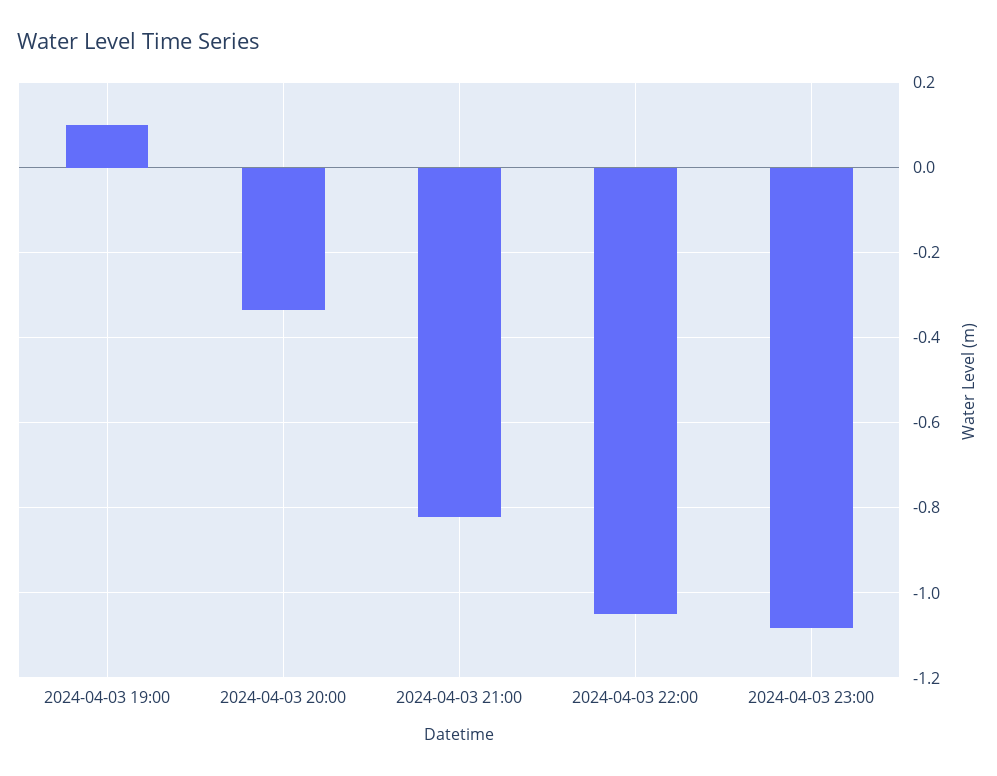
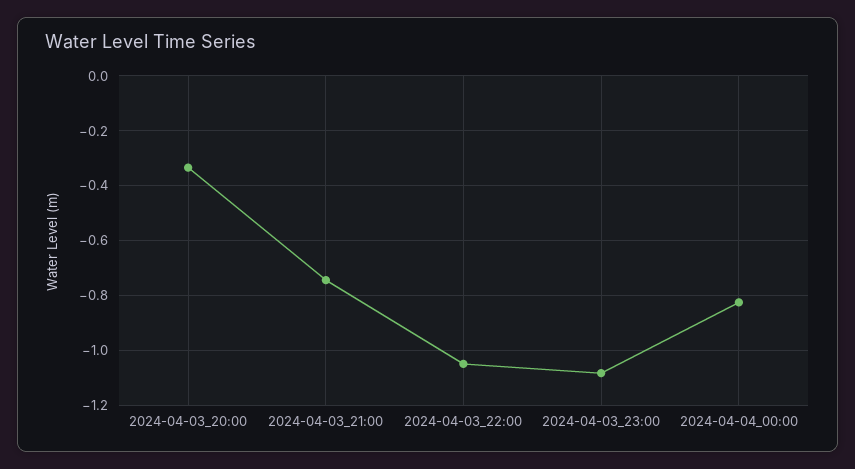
2024-04-03 19:00: 0.1 -> none
2024-04-03 21:00: -0.82 -> -0.75
2024-04-04_00:00: none -> -0.825

